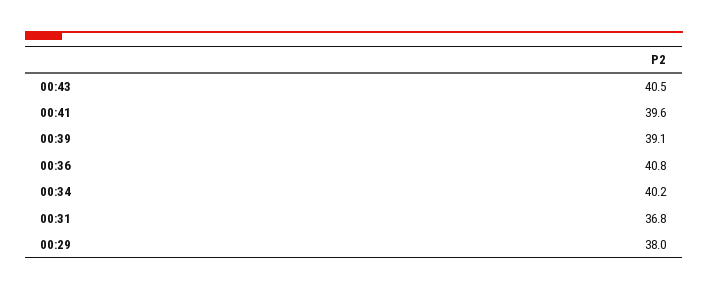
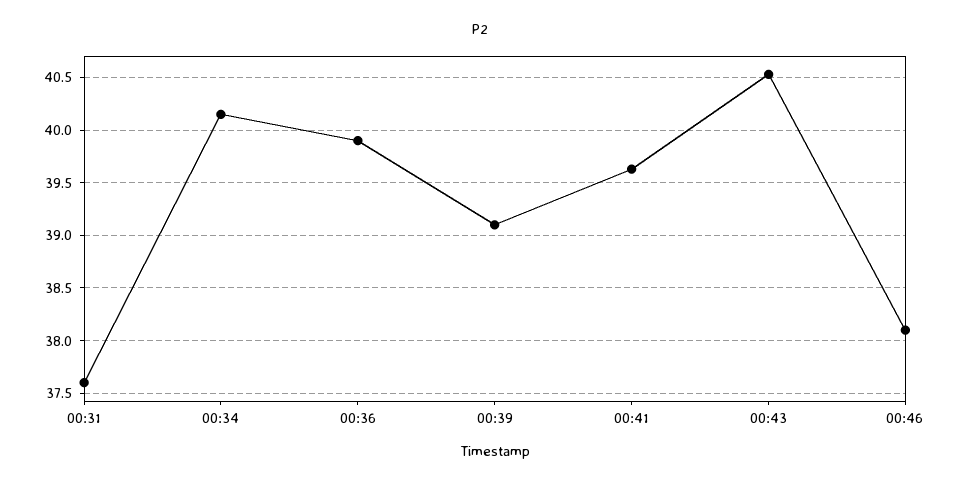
00:36: 40.8 -> 39.9
00:31: 36.8 -> 37.6
00:29: 38 -> none
00:46: none -> 38.1

